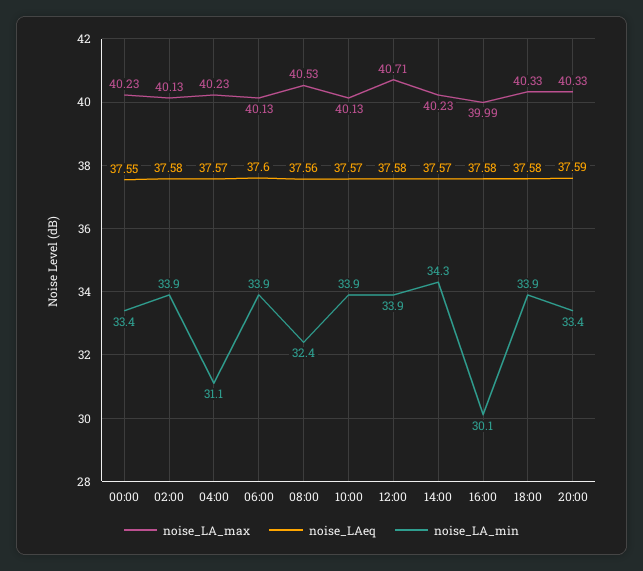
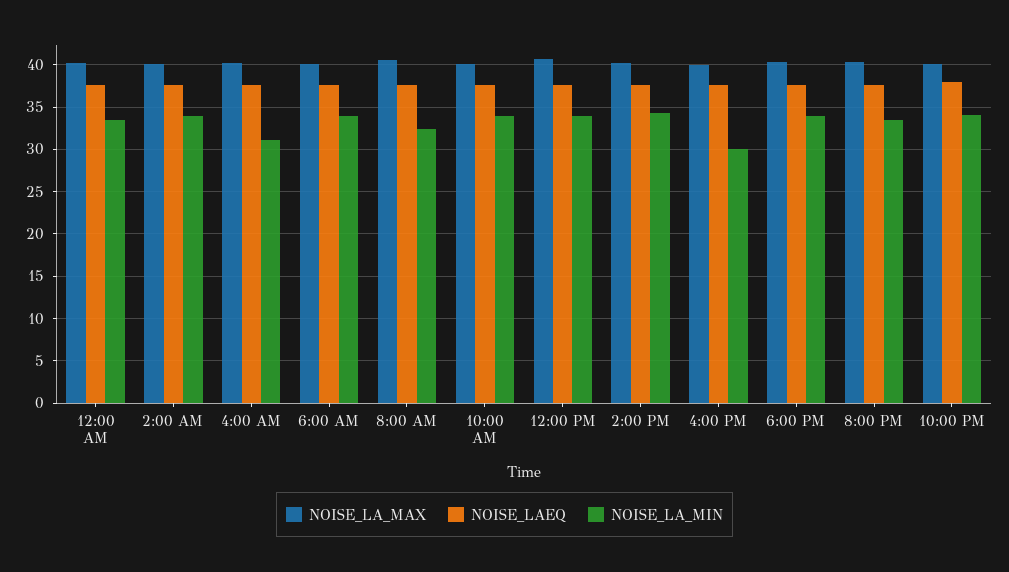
noise_LA_max, 10:00 PM: none -> 40
noise_LAeq, 10:00 PM: none -> 38
noise_LA_min, 10:00 PM: none -> 34

